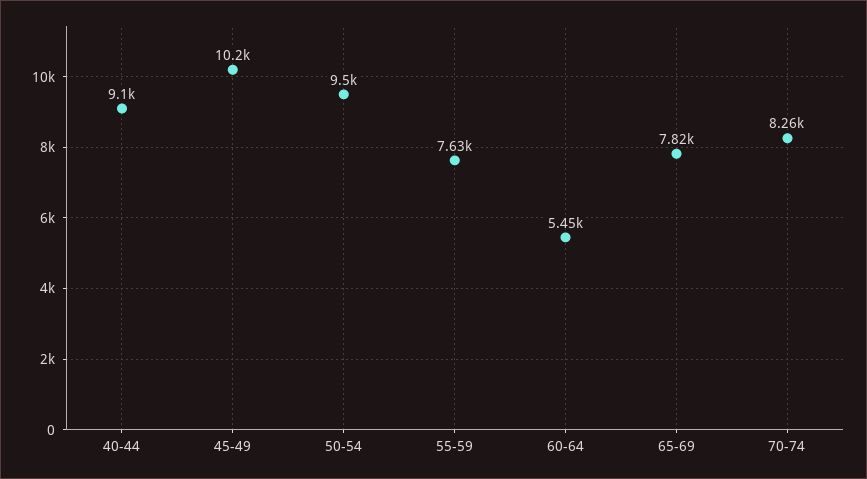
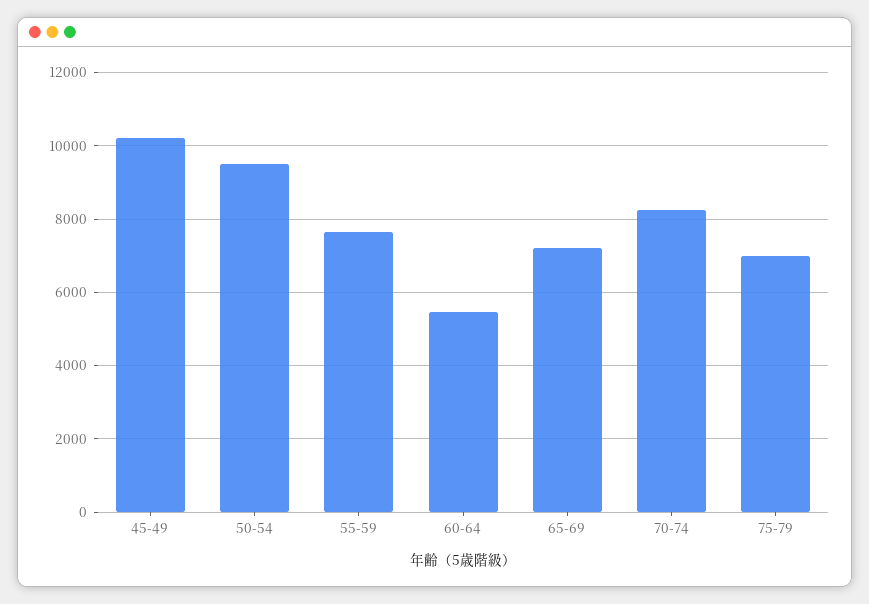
40-44: 9100 -> none
65-69: 7820 -> 7200
75-79: none -> 7000

